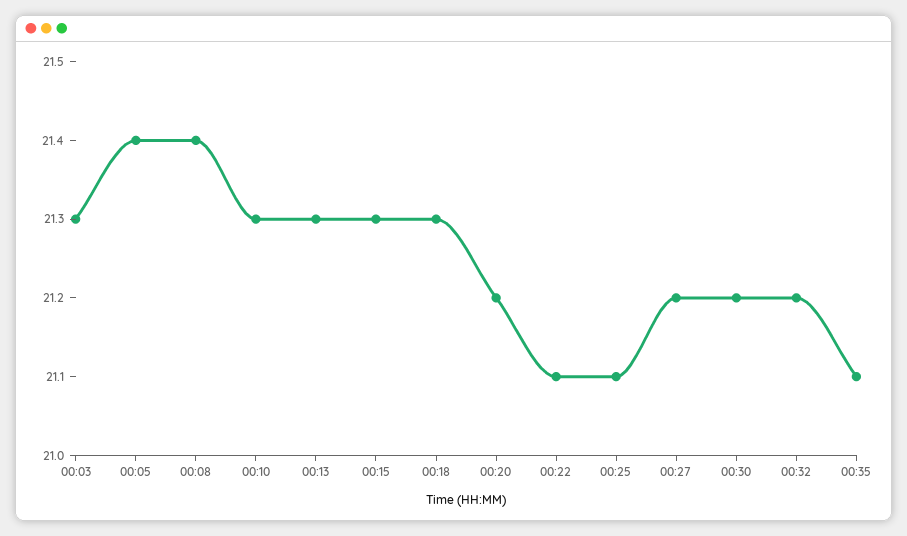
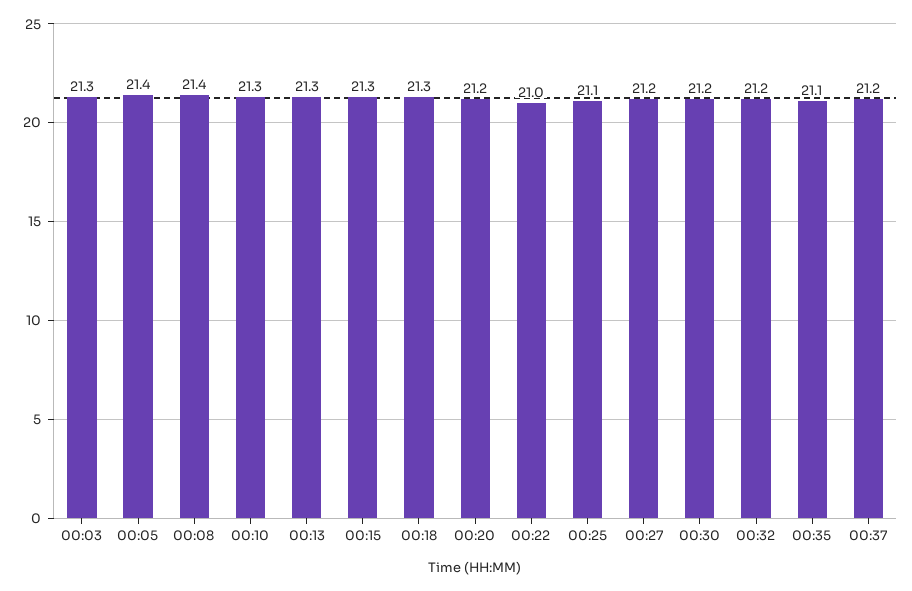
00:22: 21.1 -> 21
00:37: none -> 21.2

